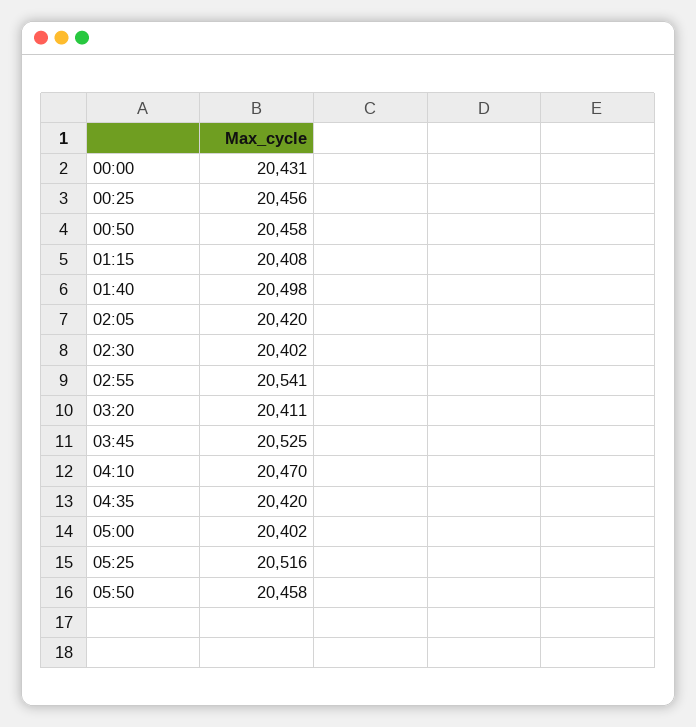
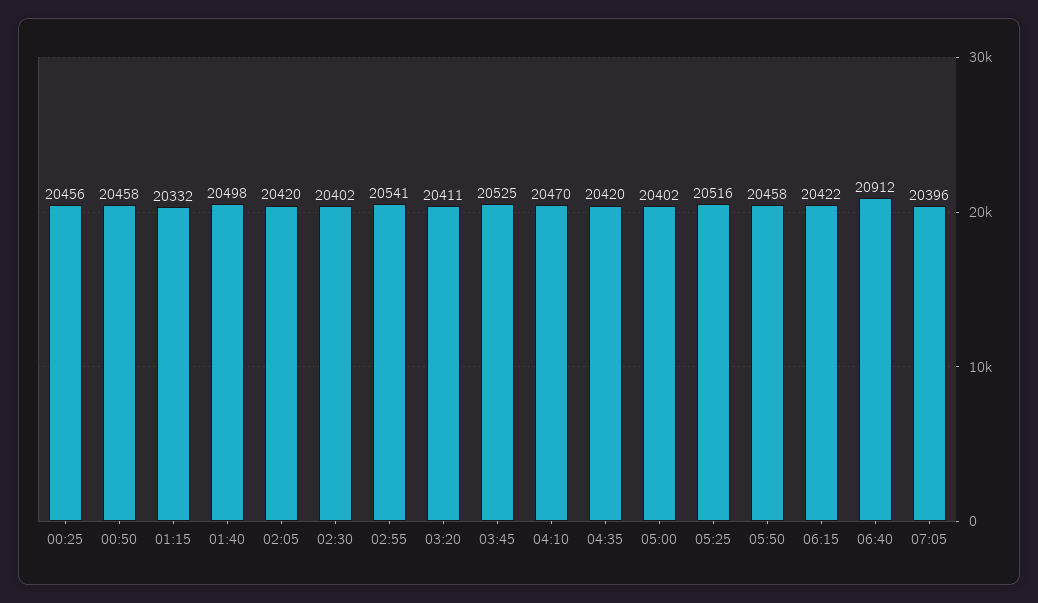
00:00: 20431 -> none
01:15: 20408 -> 20332
06:15: none -> 20422
06:40: none -> 20912
07:05: none -> 20396

